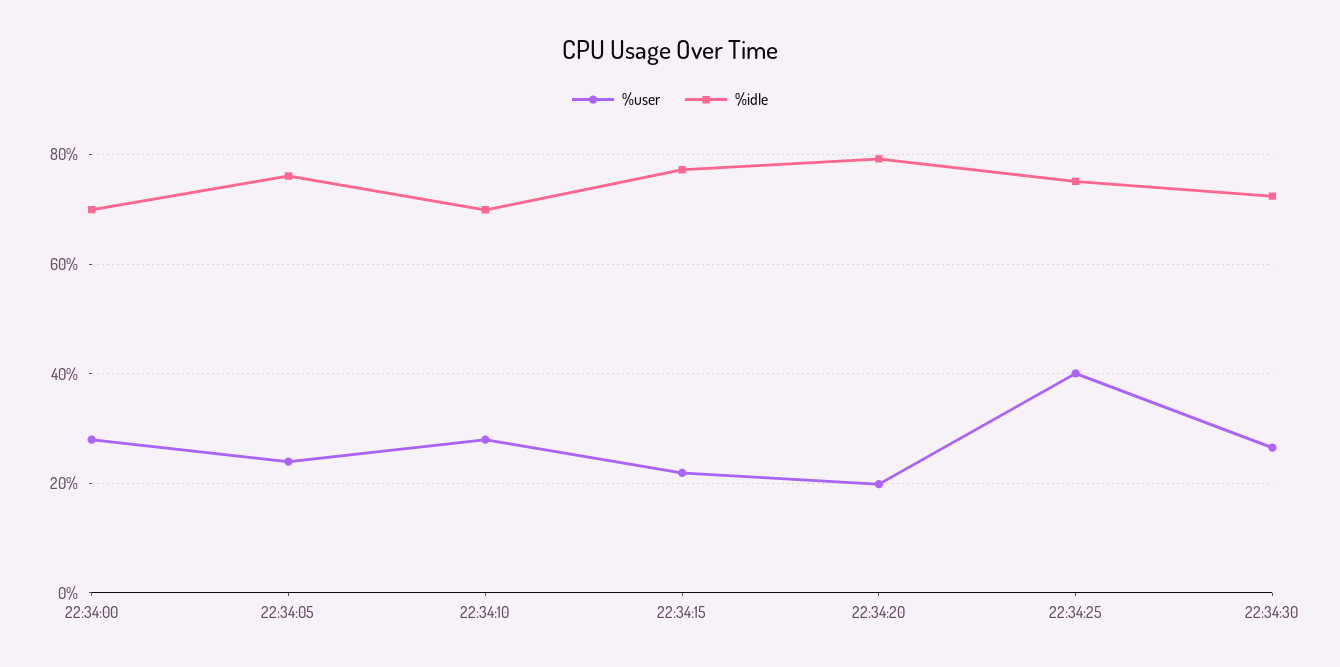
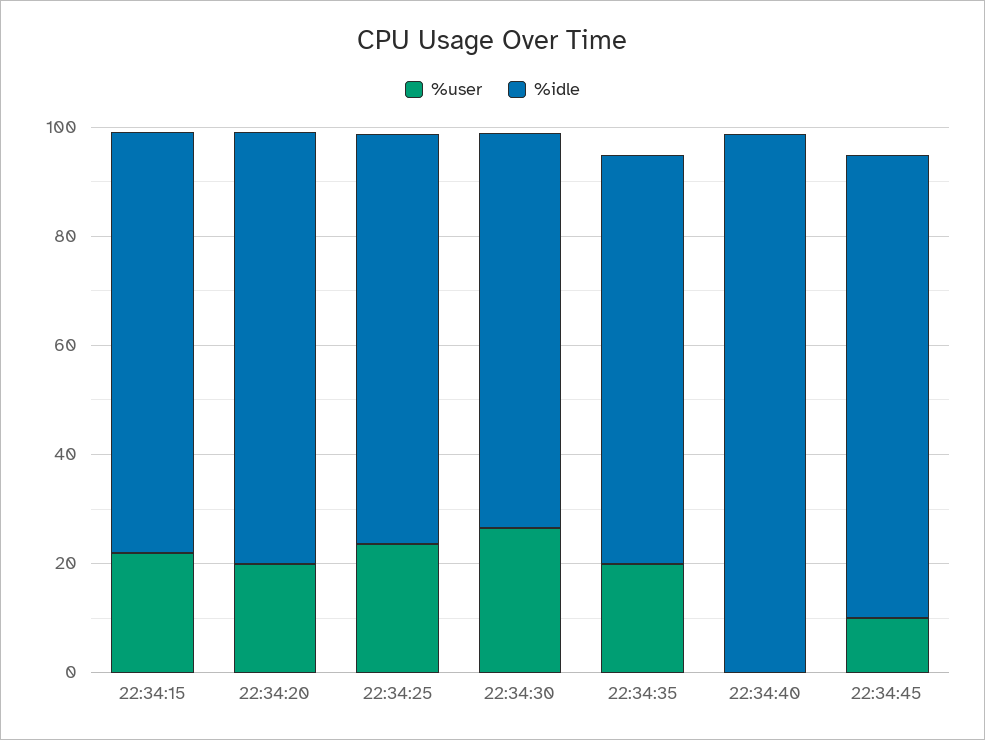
%user, 22:34:00: 28 -> none
%idle, 22:34:00: 70 -> none
%user, 22:34:05: 24 -> none
%idle, 22:34:05: 76 -> none
%user, 22:34:10: 28 -> none
%idle, 22:34:10: 70 -> none
%user, 22:34:25: 40 -> 25
%user, 22:34:35: none -> 20
%idle, 22:34:35: none -> 75
%user, 22:34:40: none -> 0
%idle, 22:34:40: none -> 100
%user, 22:34:45: none -> 10
%idle, 22:34:45: none -> 85

